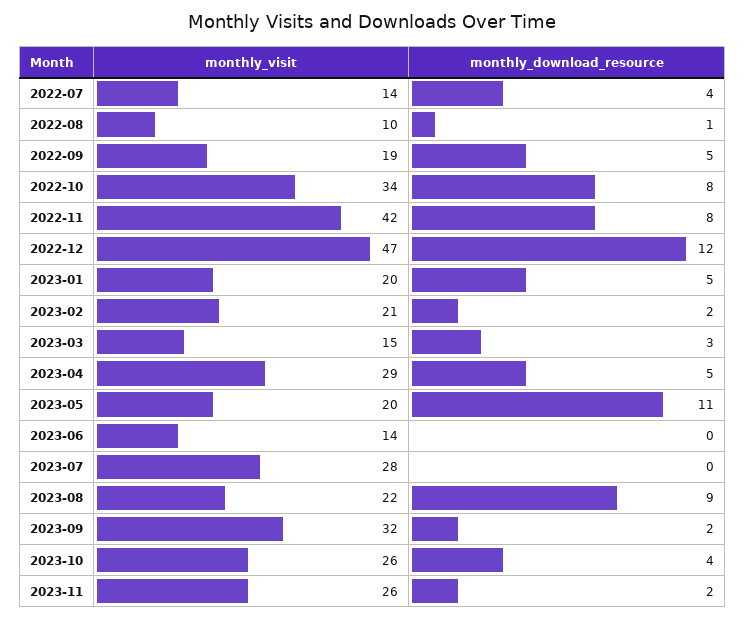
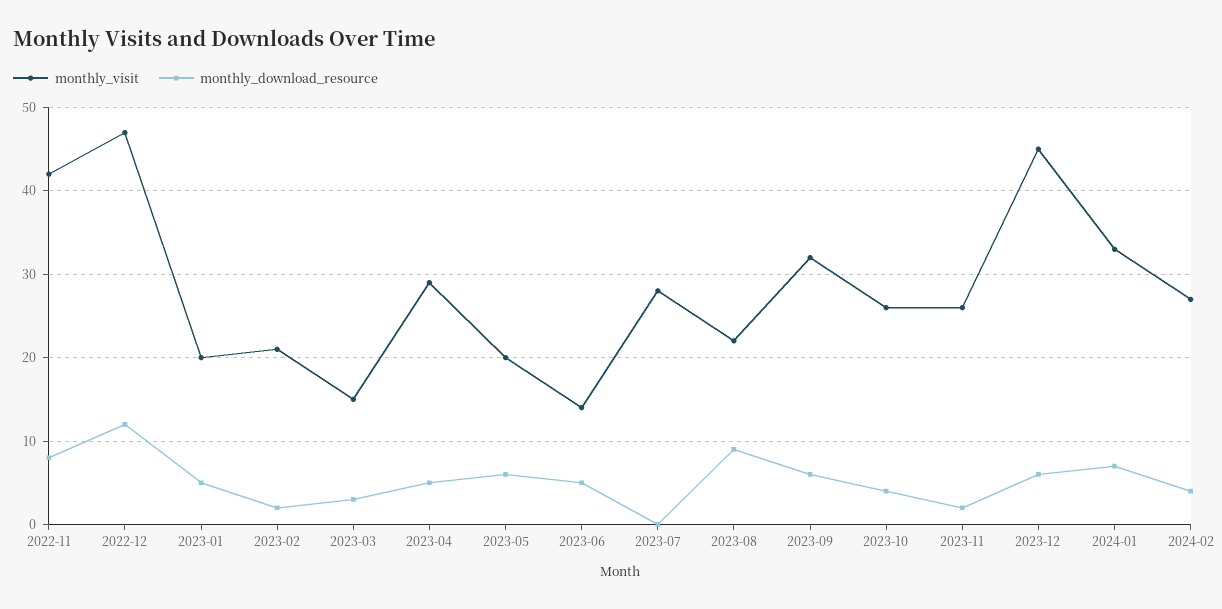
monthly_visit, 2022-07: 14 -> none
monthly_download_resource, 2022-07: 4 -> none
monthly_visit, 2022-08: 10 -> none
monthly_download_resource, 2022-08: 1 -> none
monthly_visit, 2022-09: 19 -> none
monthly_download_resource, 2022-09: 5 -> none
monthly_visit, 2022-10: 34 -> none
monthly_download_resource, 2022-10: 8 -> none
monthly_download_resource, 2023-05: 11 -> 6
monthly_download_resource, 2023-06: 0 -> 5
monthly_download_resource, 2023-09: 2 -> 6
monthly_visit, 2023-12: none -> 45
monthly_download_resource, 2023-12: none -> 6
monthly_visit, 2024-01: none -> 33
monthly_download_resource, 2024-01: none -> 7
monthly_visit, 2024-02: none -> 27
monthly_download_resource, 2024-02: none -> 4

